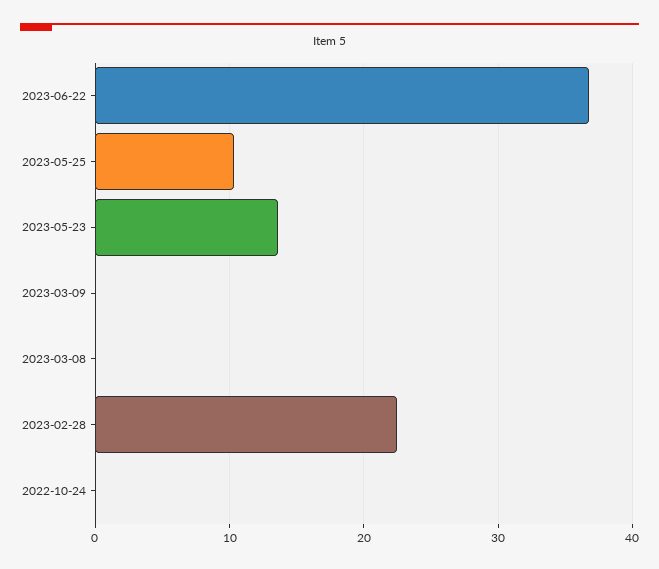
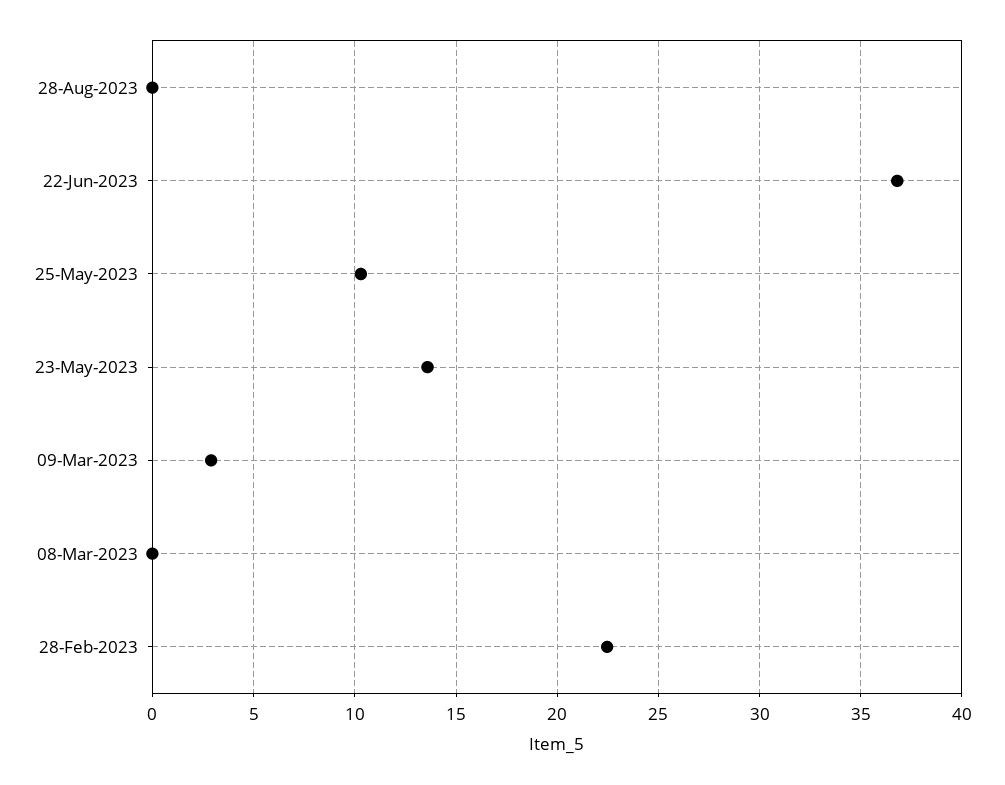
2023-03-09: 0 -> 3
2022-10-24: 0 -> none
28-Aug-2023: none -> 0

